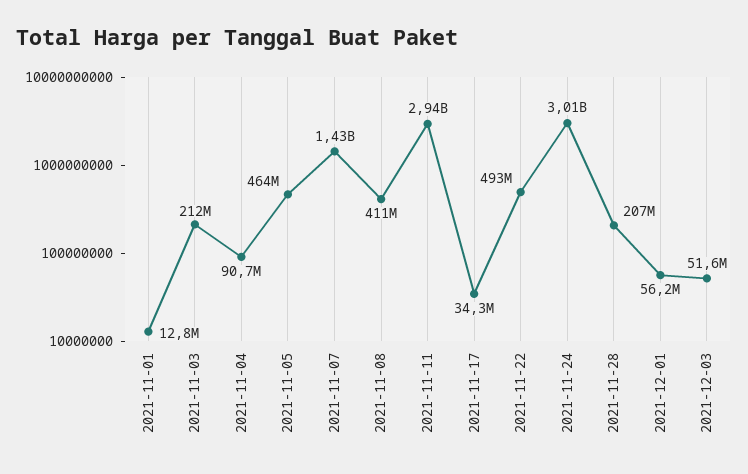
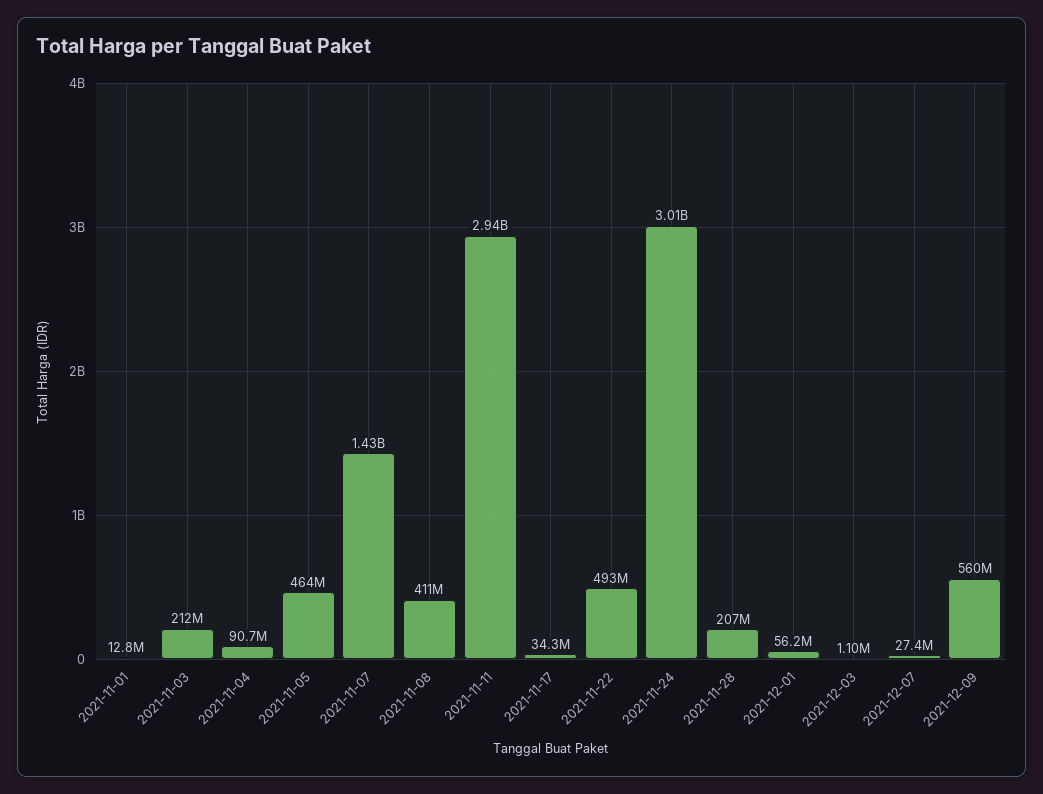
2021-12-03: 51600000 -> 1100000
2021-12-07: none -> 27400000
2021-12-09: none -> 560000000

